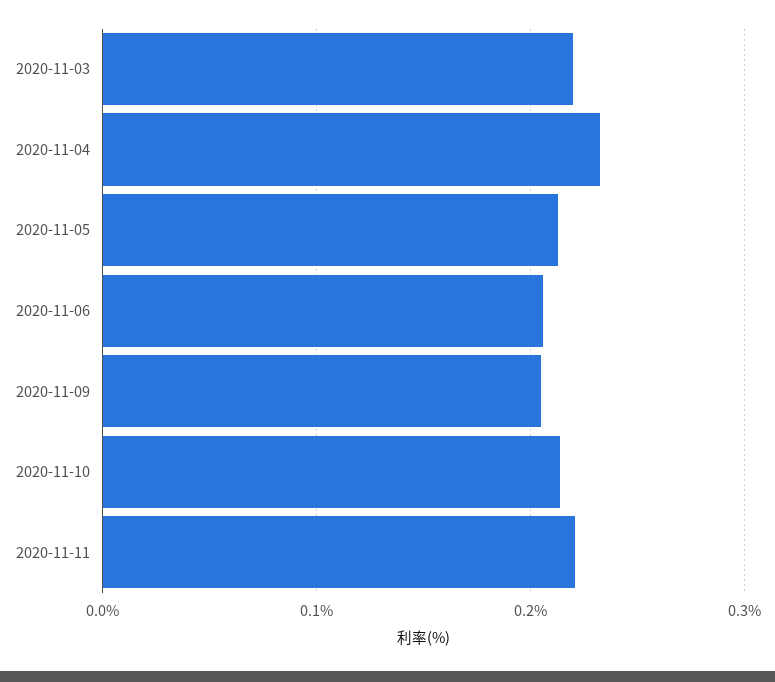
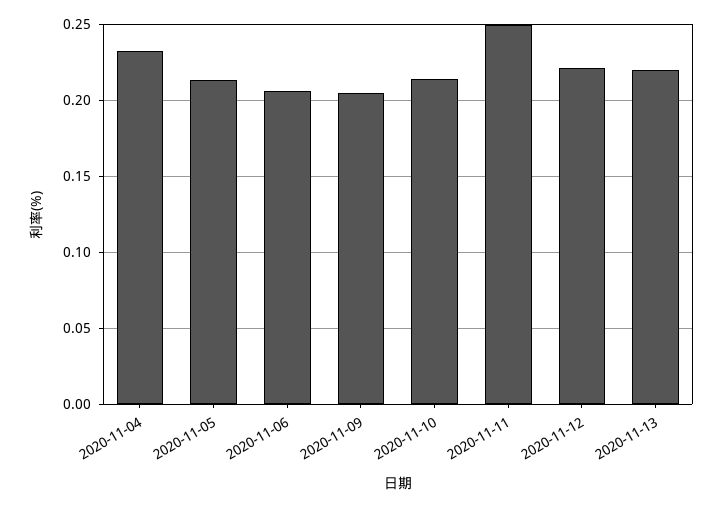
2020-11-03: 0.22 -> none
2020-11-11: 0.22 -> 0.25
2020-11-12: none -> 0.22
2020-11-13: none -> 0.22

